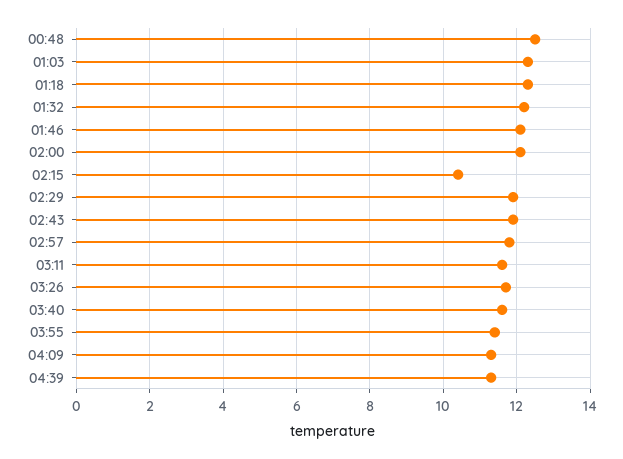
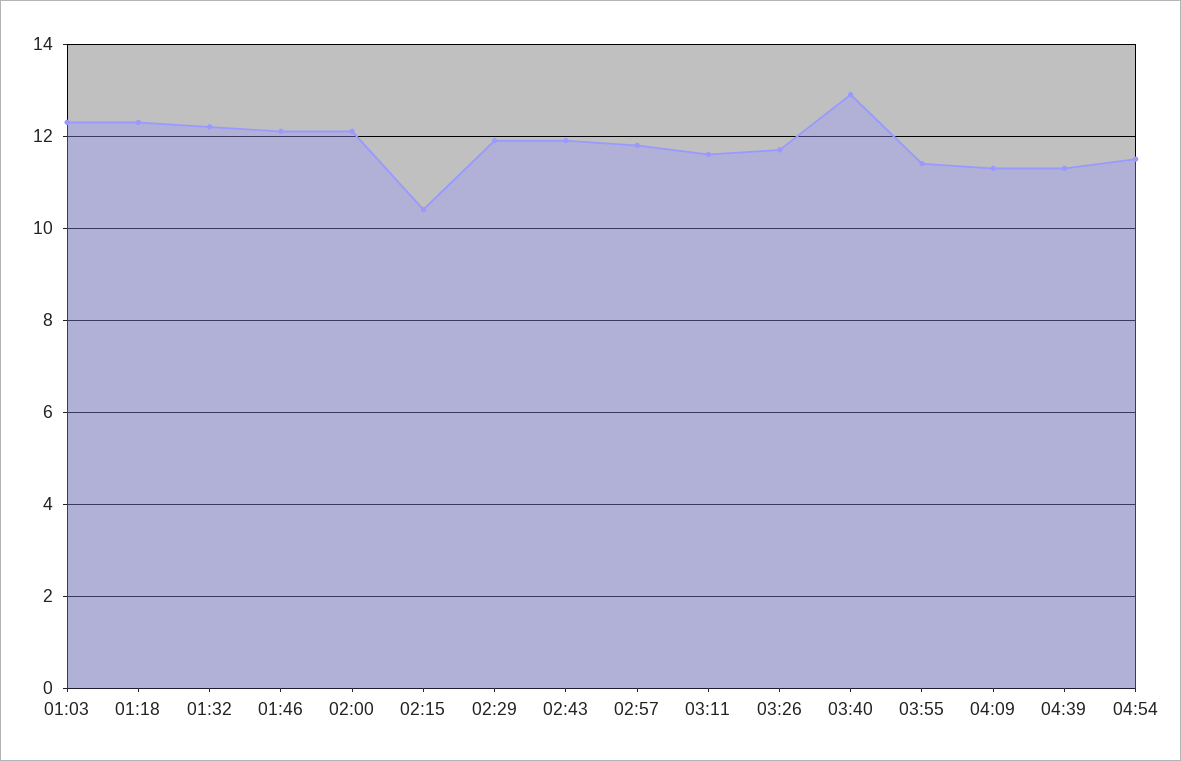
00:48: 12.5 -> none
03:40: 11.5 -> 13
04:54: none -> 11.5

